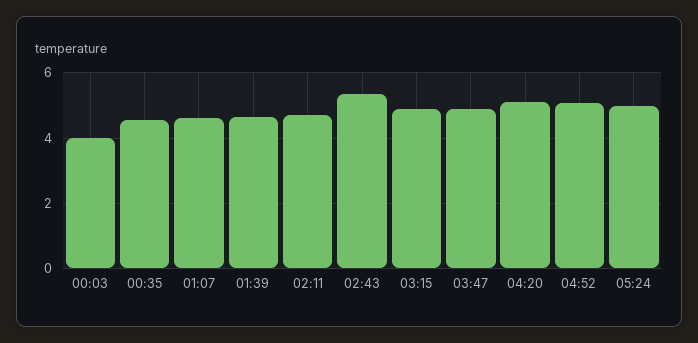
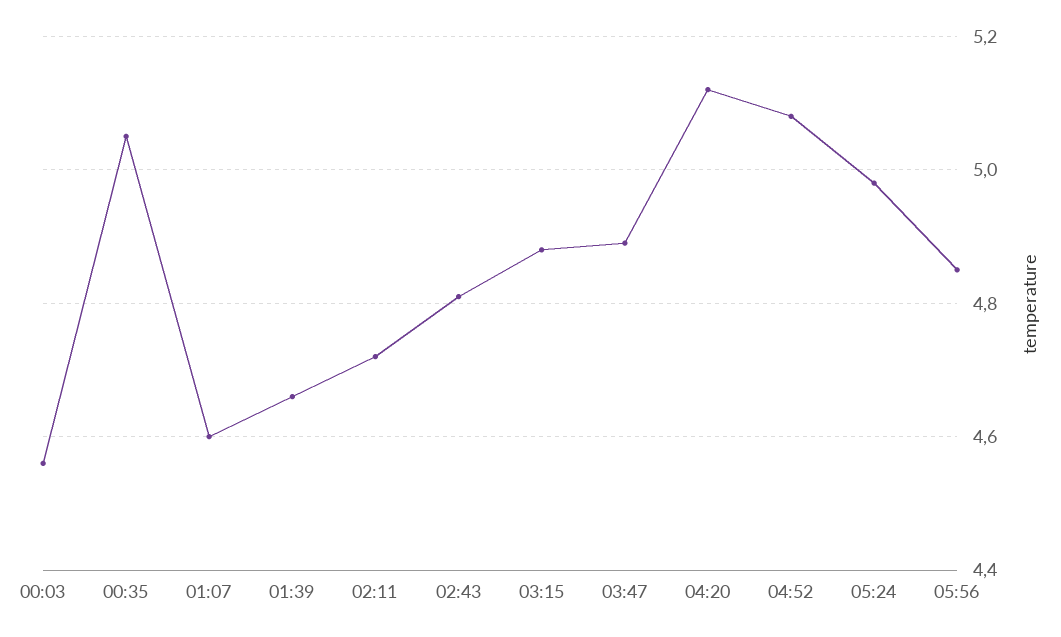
00:03: 4 -> 4.55
00:35: 4.6 -> 5.05
02:43: 5.4 -> 4.8
05:56: none -> 4.85

